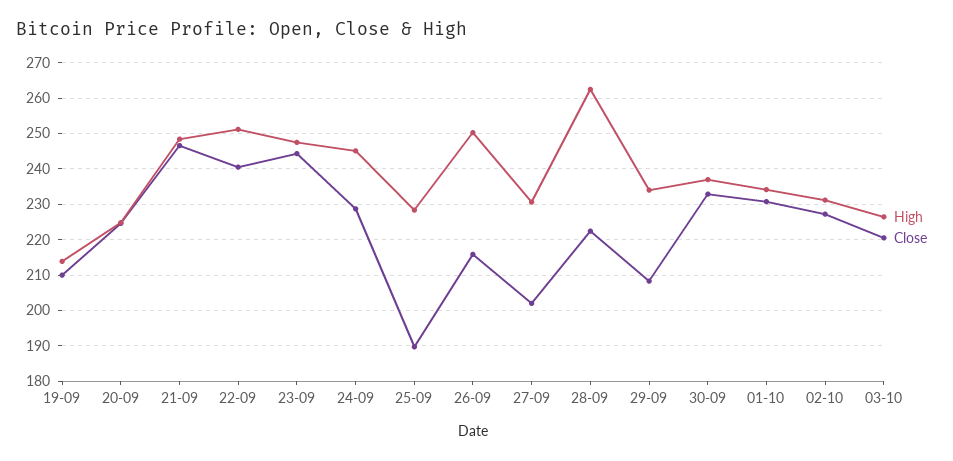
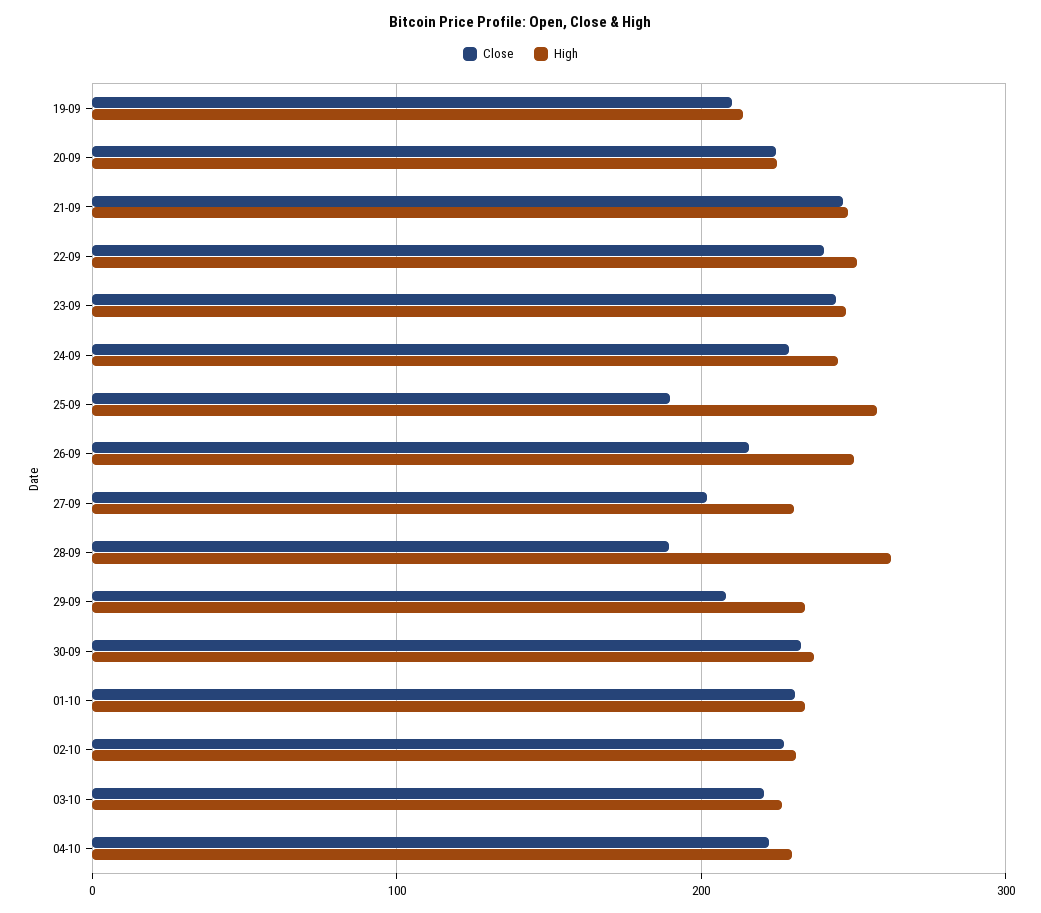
High, 25-09: 228 -> 260
Close, 28-09: 222 -> 190
Close, 04-10: none -> 220
High, 04-10: none -> 230

